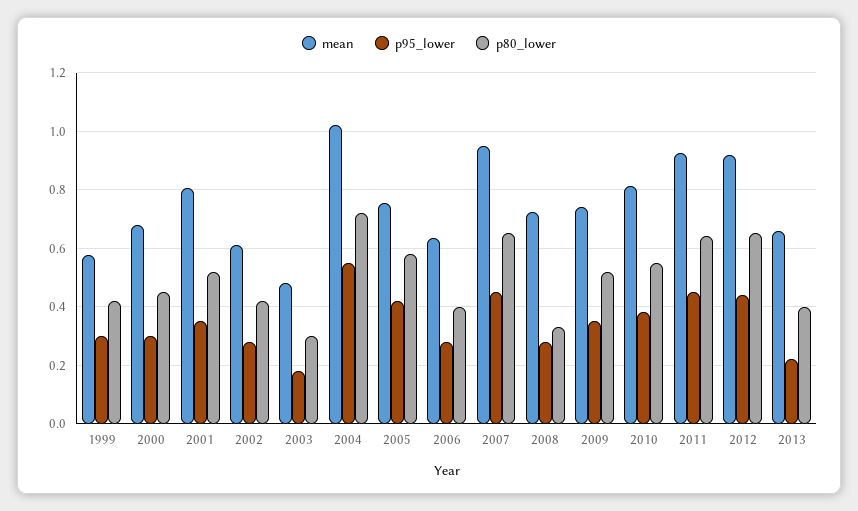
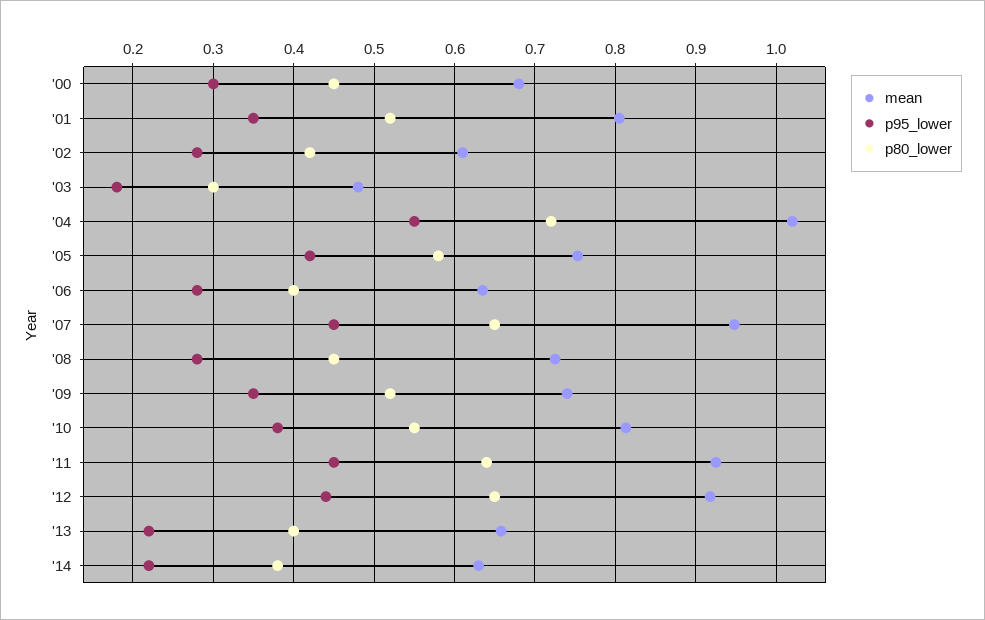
mean, 1999: 0.575 -> none
p95_lower, 1999: 0.3 -> none
p80_lower, 1999: 0.425 -> none
p80_lower, 2008: 0.325 -> 0.45
mean, '14: none -> 0.63
p95_lower, '14: none -> 0.22
p80_lower, '14: none -> 0.38

